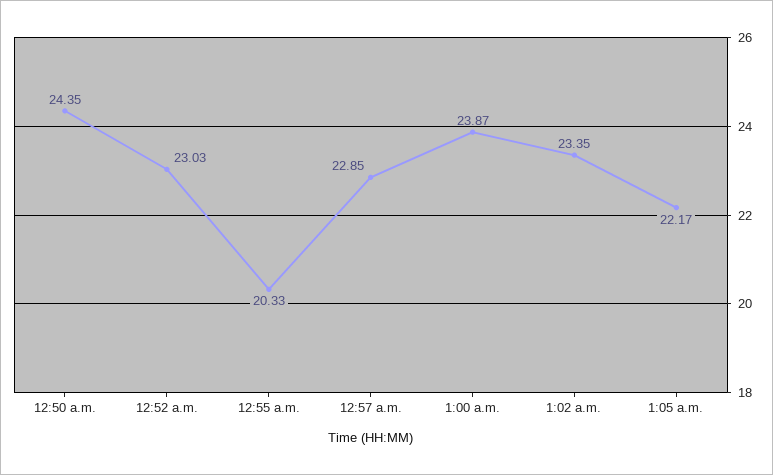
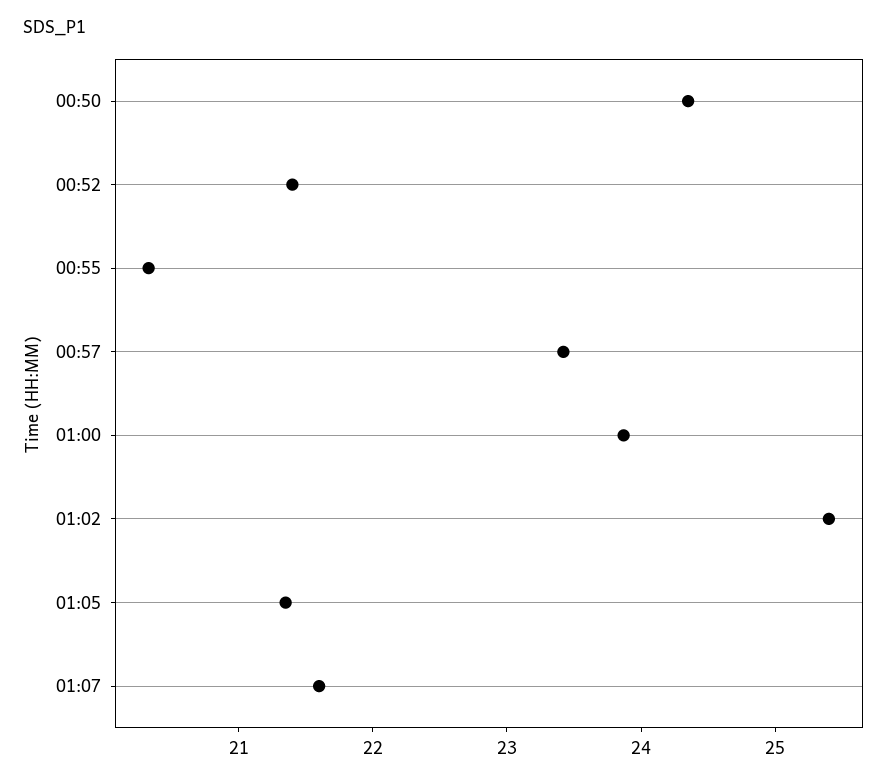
12:52 a.m.: 23.03 -> 21.4
12:57 a.m.: 22.85 -> 23.4
1:02 a.m.: 23.35 -> 25.4
1:05 a.m.: 22.17 -> 21.4
01:07: none -> 21.6

